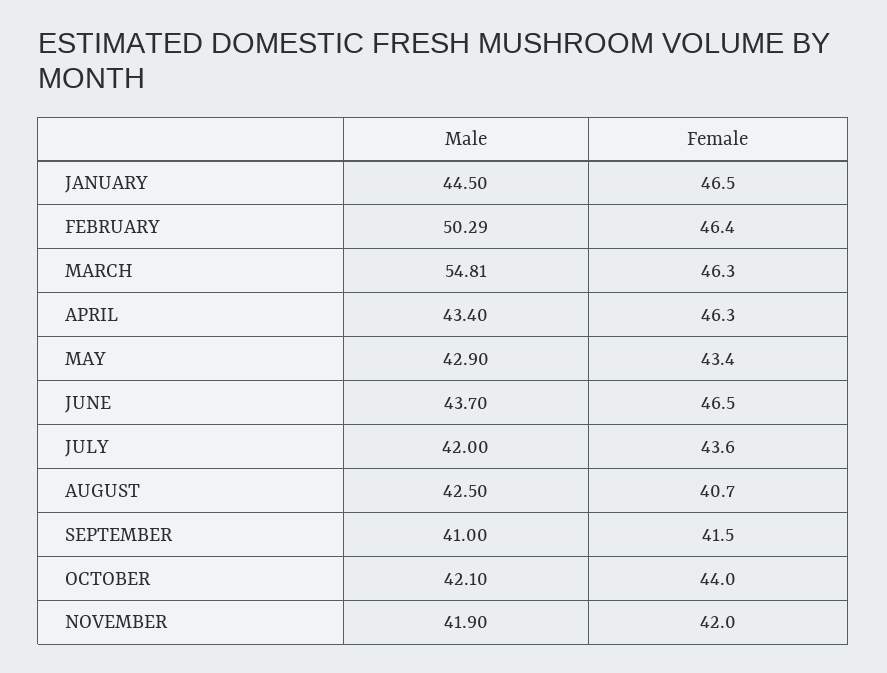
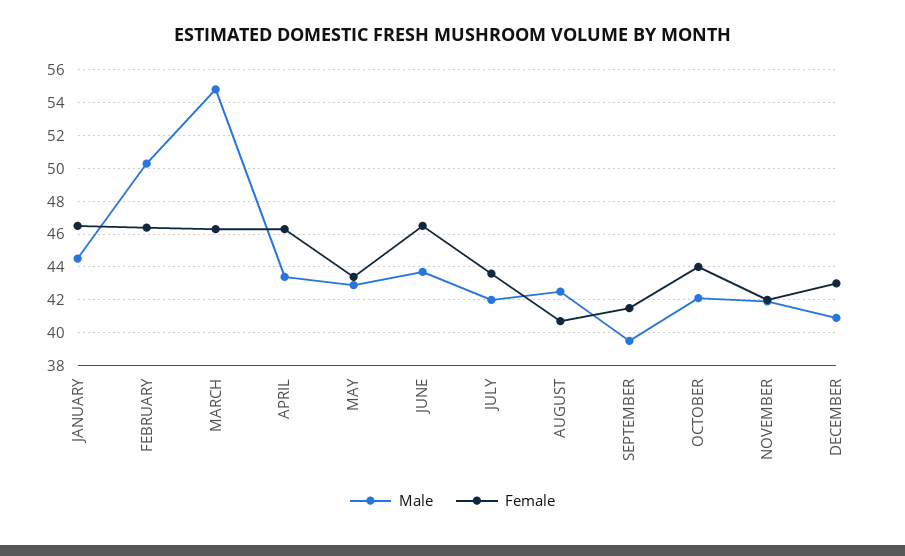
Male, SEPTEMBER: 41 -> 39.5
Male, DECEMBER: none -> 41
Female, DECEMBER: none -> 43

